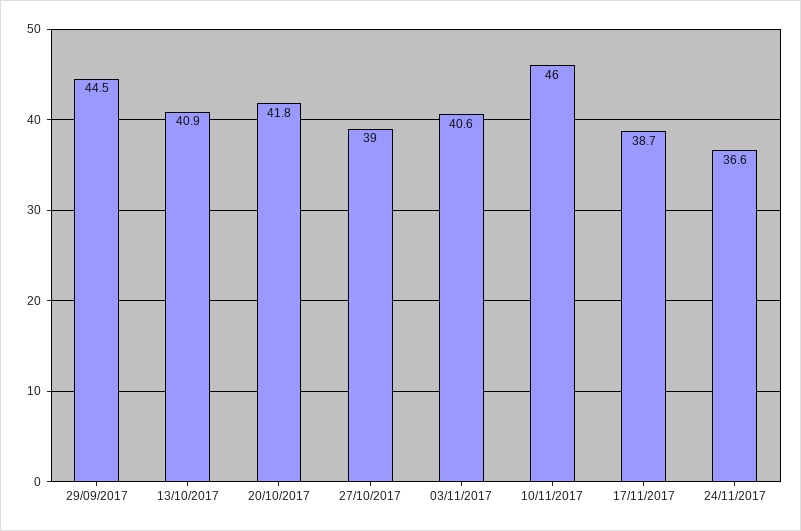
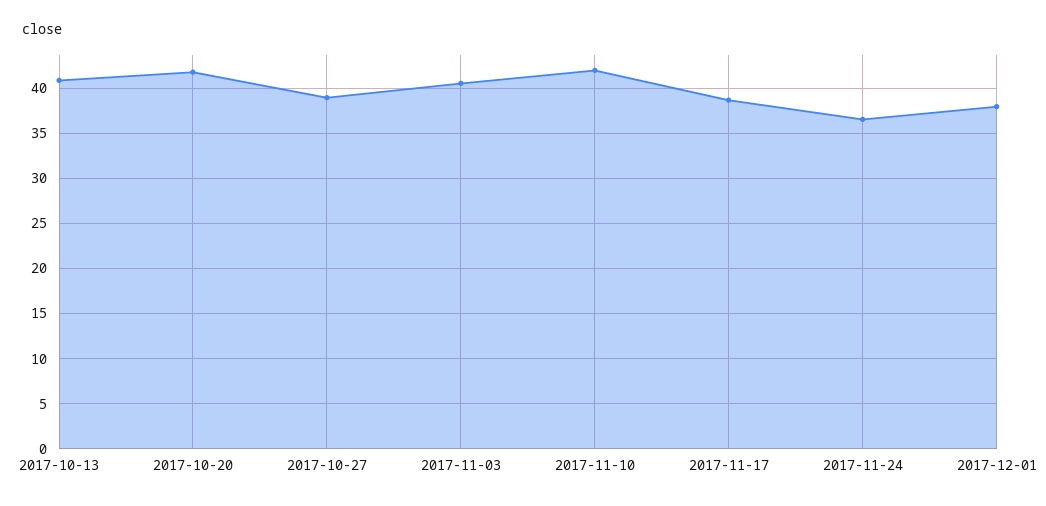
29/09/2017: 44.5 -> none
10/11/2017: 46 -> 42
2017-12-01: none -> 38

